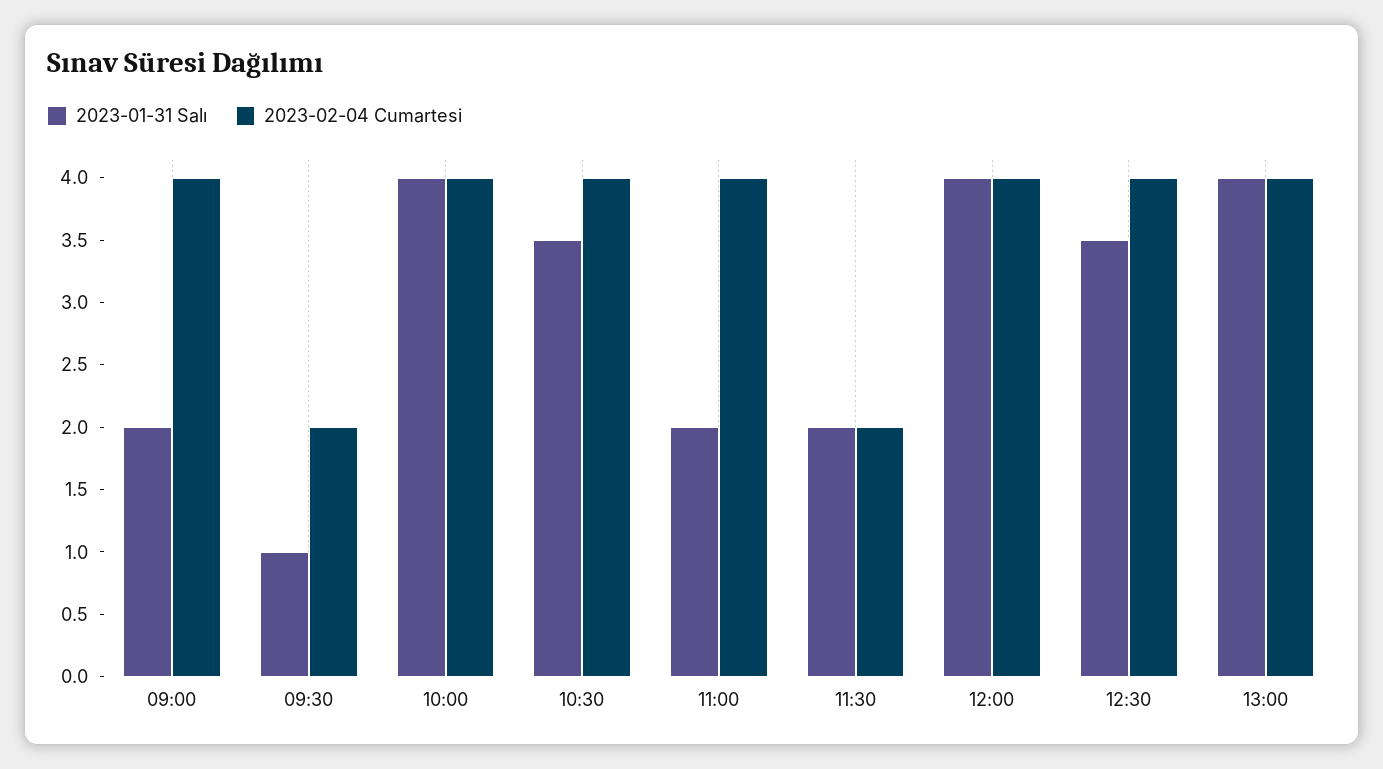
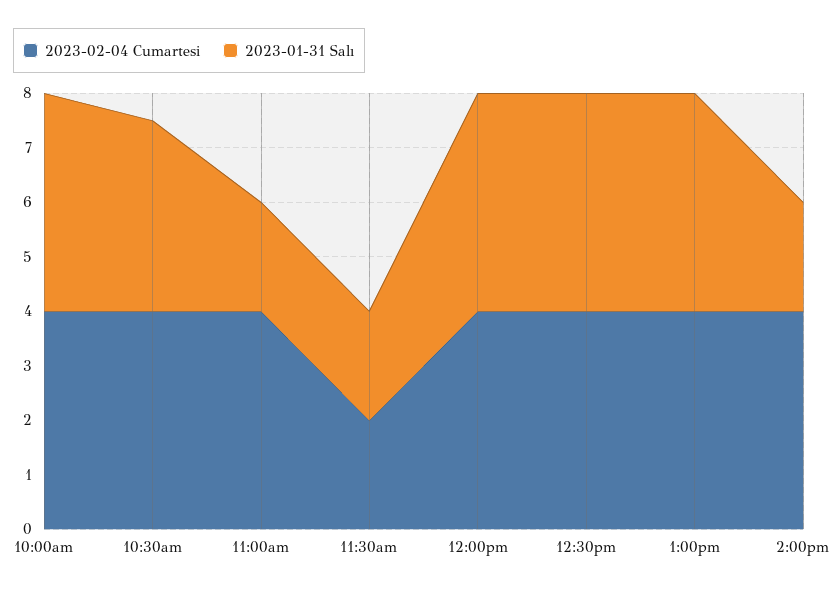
2023-01-31 Salı, 09:00: 2 -> none
2023-02-04 Cumartesi, 09:00: 4 -> none
2023-01-31 Salı, 09:30: 1 -> none
2023-02-04 Cumartesi, 09:30: 2 -> none
2023-01-31 Salı, 12:30: 3.5 -> 4
2023-02-04 Cumartesi, 2:00pm: none -> 4
2023-01-31 Salı, 2:00pm: none -> 2

